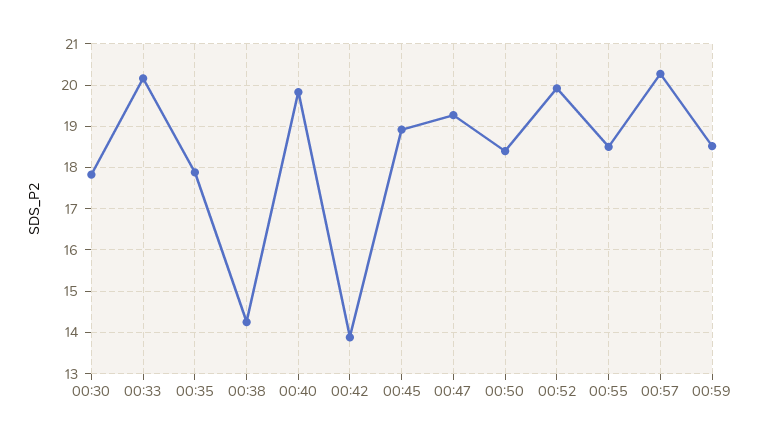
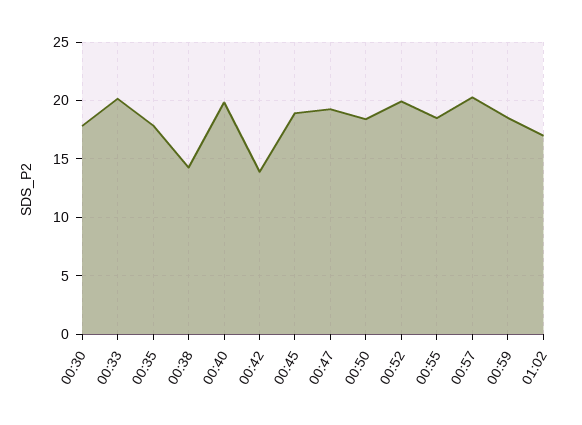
01:02: none -> 17

